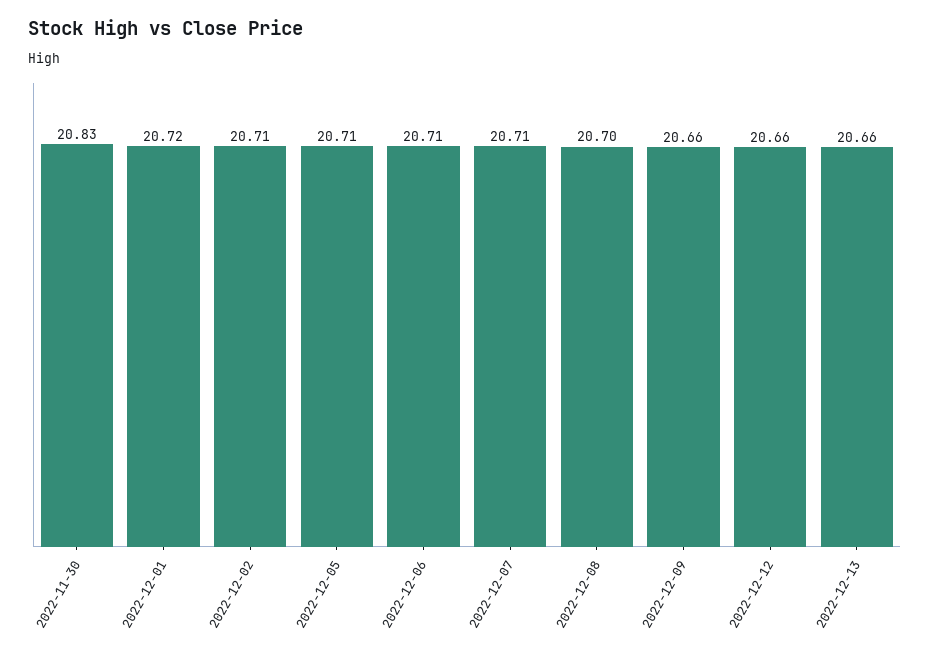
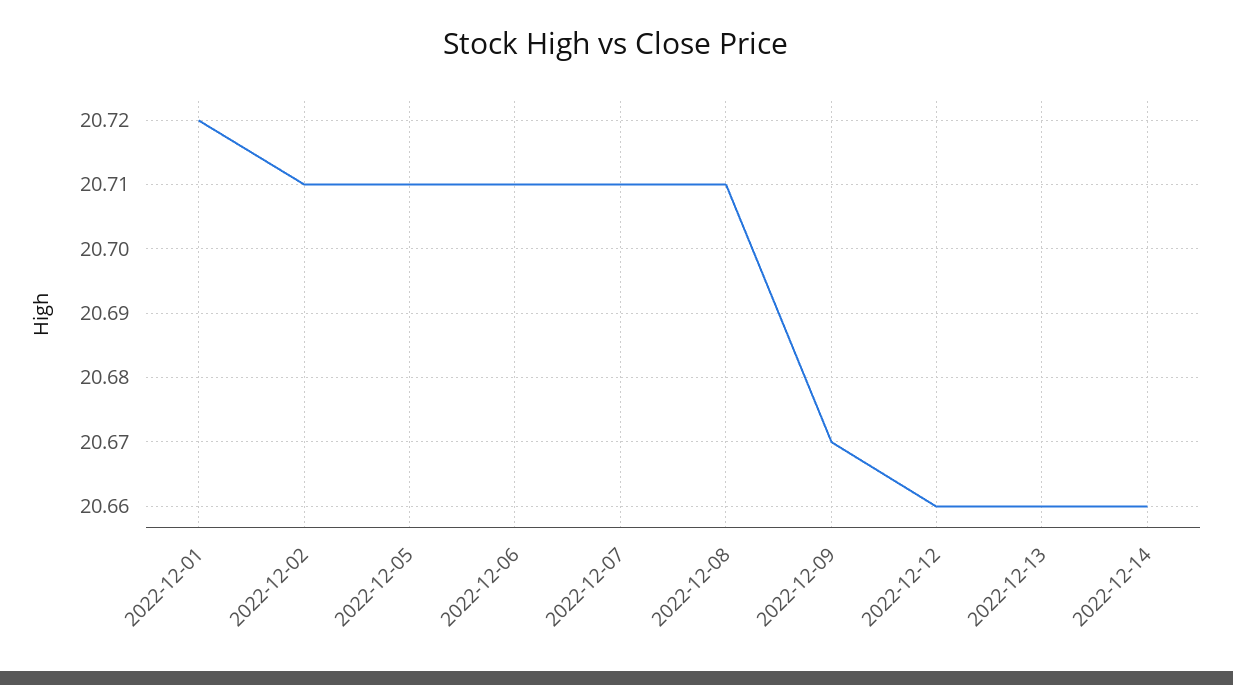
2022-11-30: 20.83 -> none
2022-12-08: 20.7 -> 20.71
2022-12-09: 20.66 -> 20.67
2022-12-14: none -> 20.66

